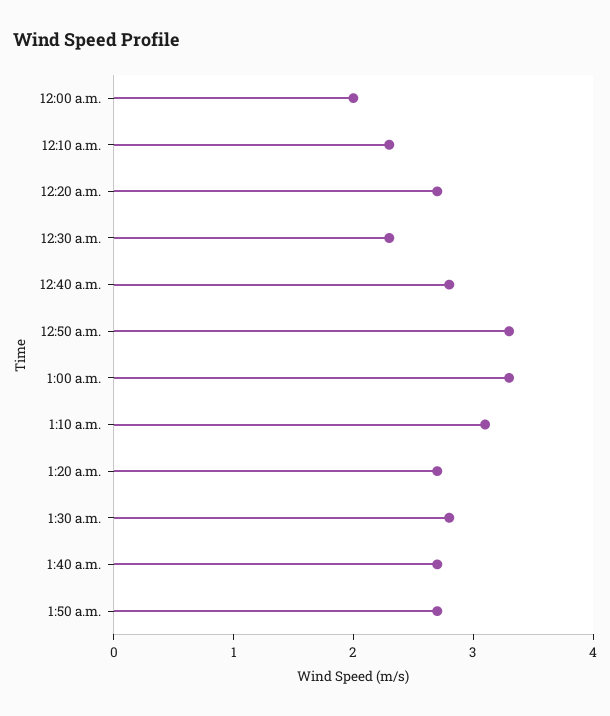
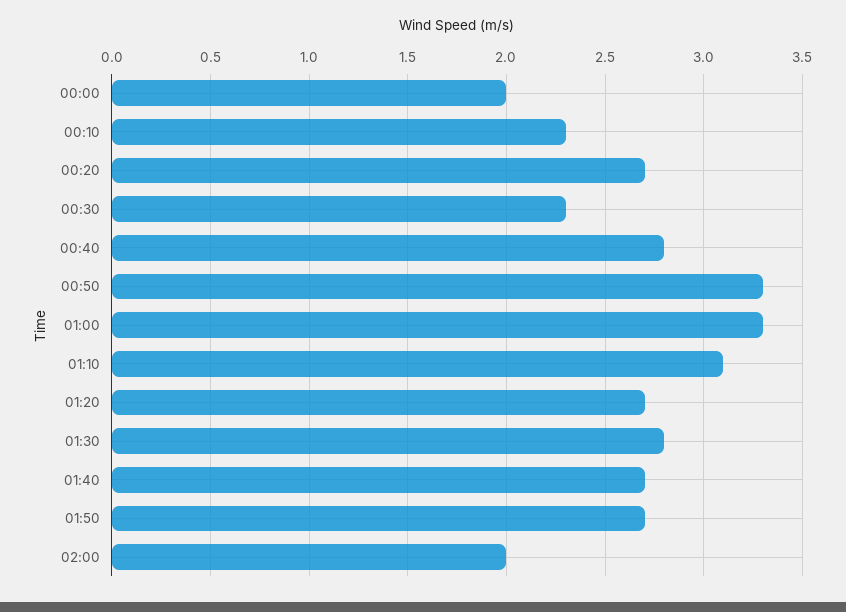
02:00: none -> 2

